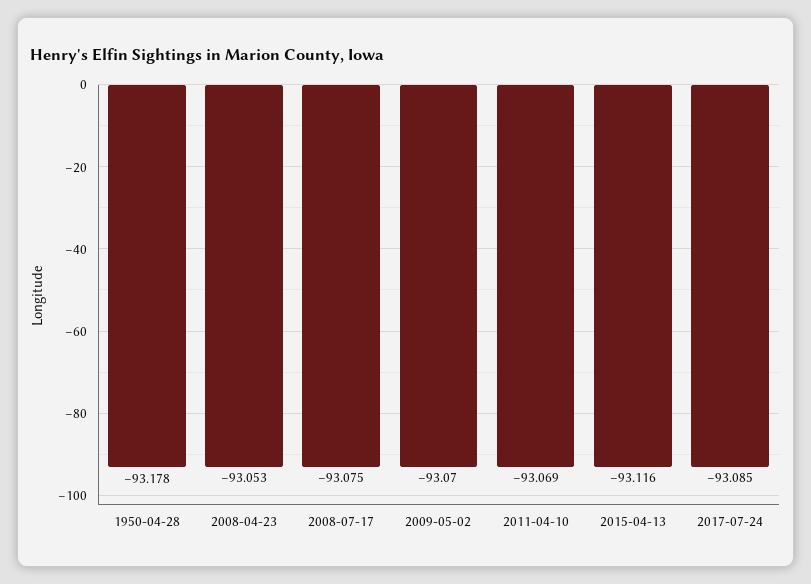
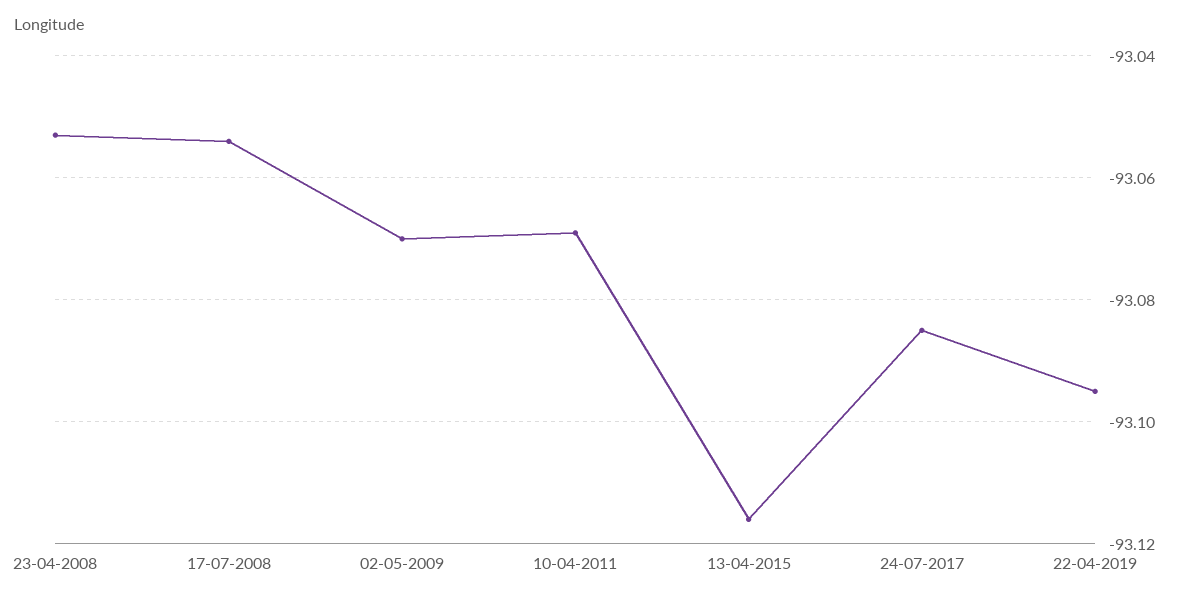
1950-04-28: -93.178 -> none
2008-07-17: -93.075 -> -93.055
22-04-2019: none -> -93.095

